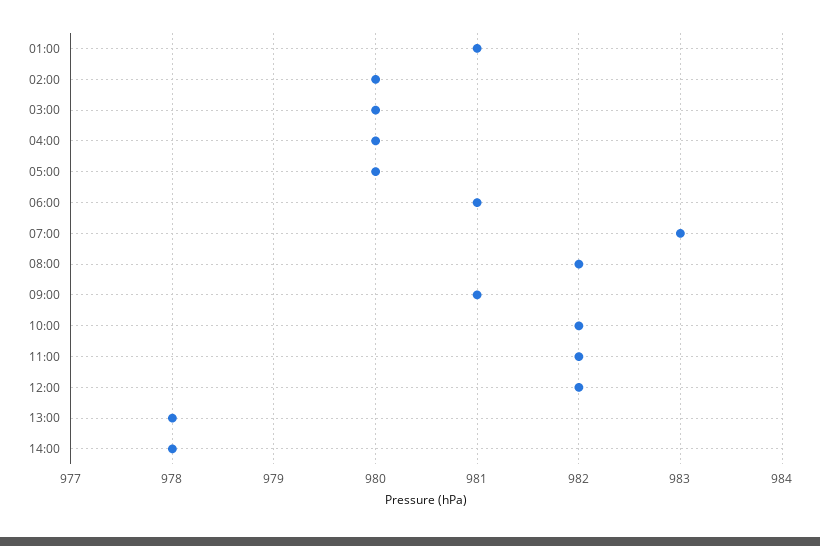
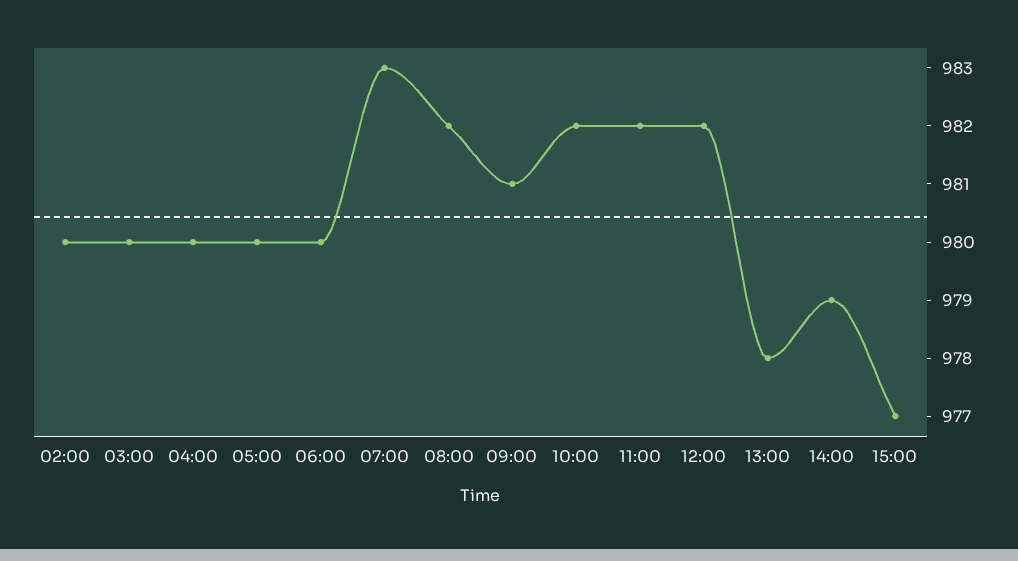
01:00: 981 -> none
06:00: 981 -> 980
14:00: 978 -> 979
15:00: none -> 977

